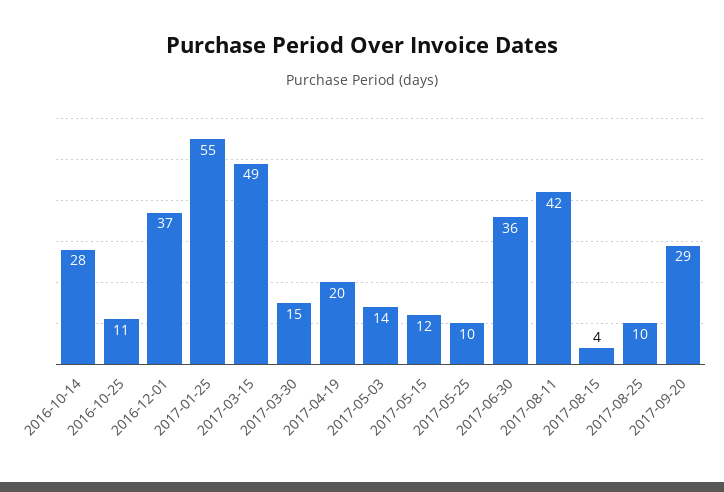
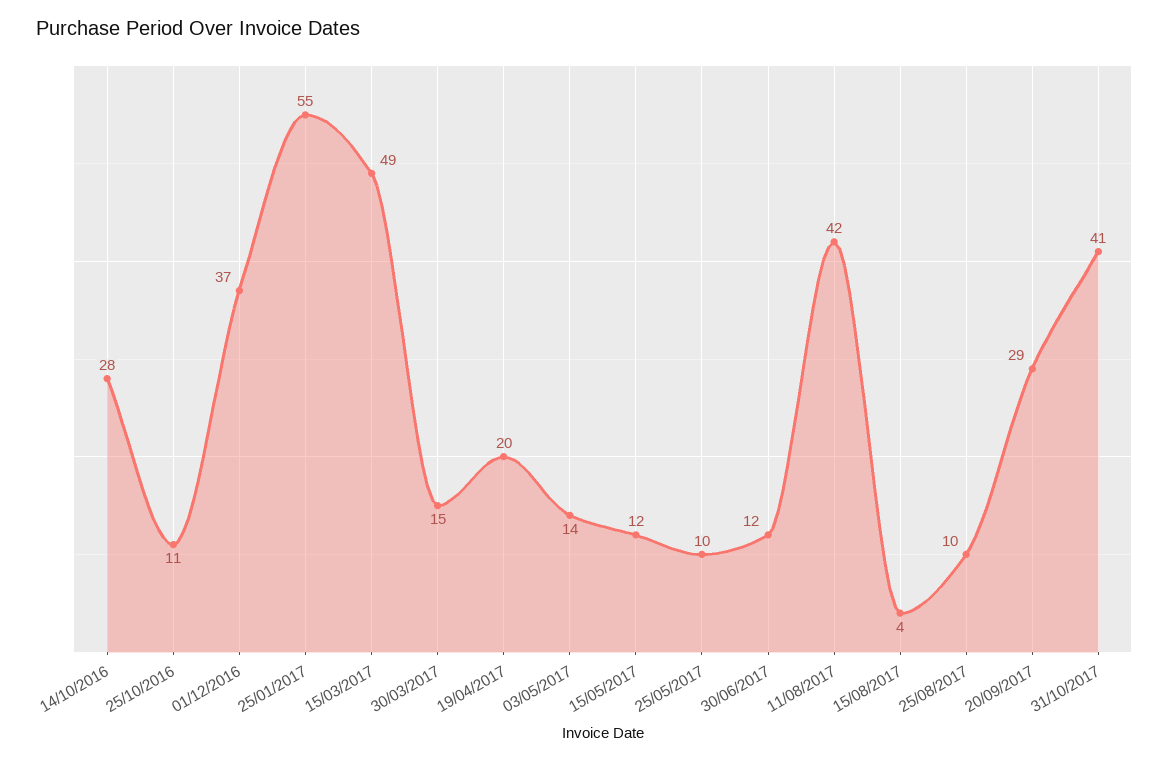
2017-06-30: 36 -> 12
31/10/2017: none -> 41

